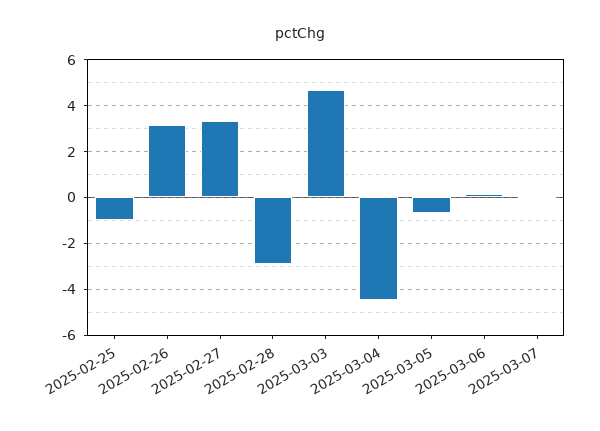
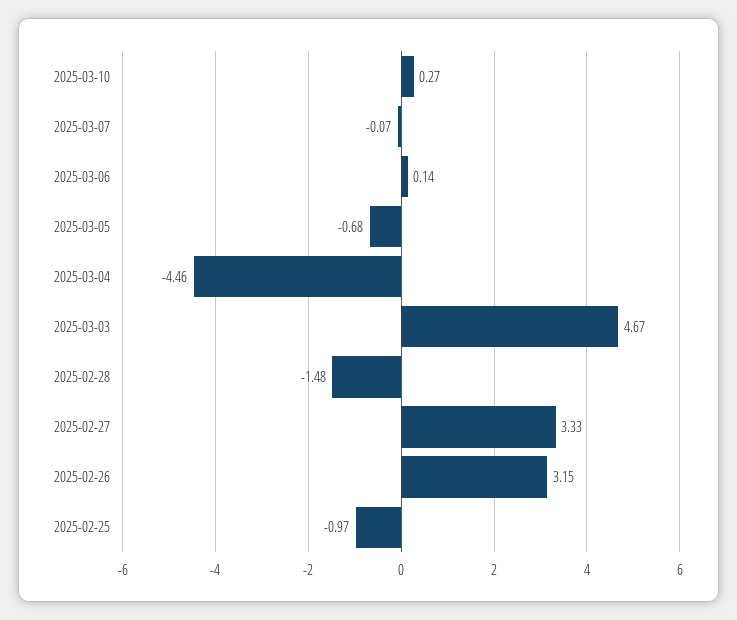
2025-02-28: -3 -> -1.48
2025-03-10: none -> 0.27

